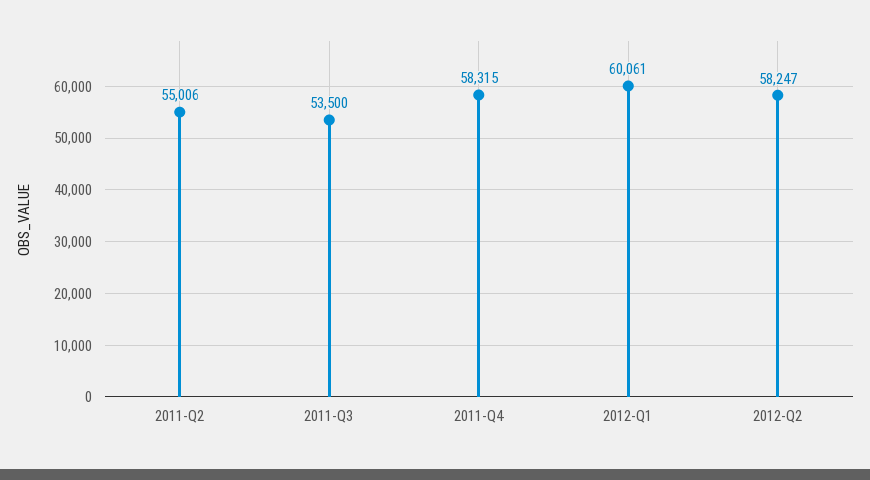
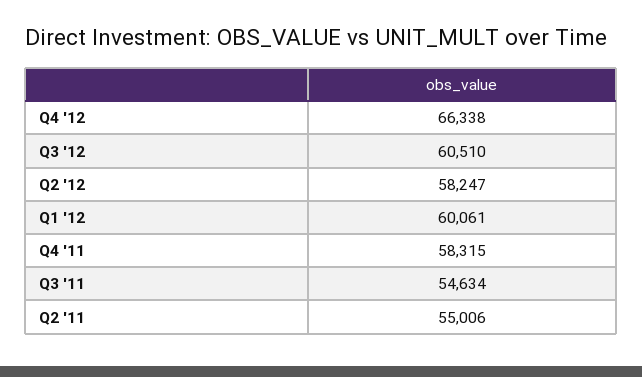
2011-Q3: 53500 -> 54634
Q4 '12: none -> 66338
Q3 '12: none -> 60510

